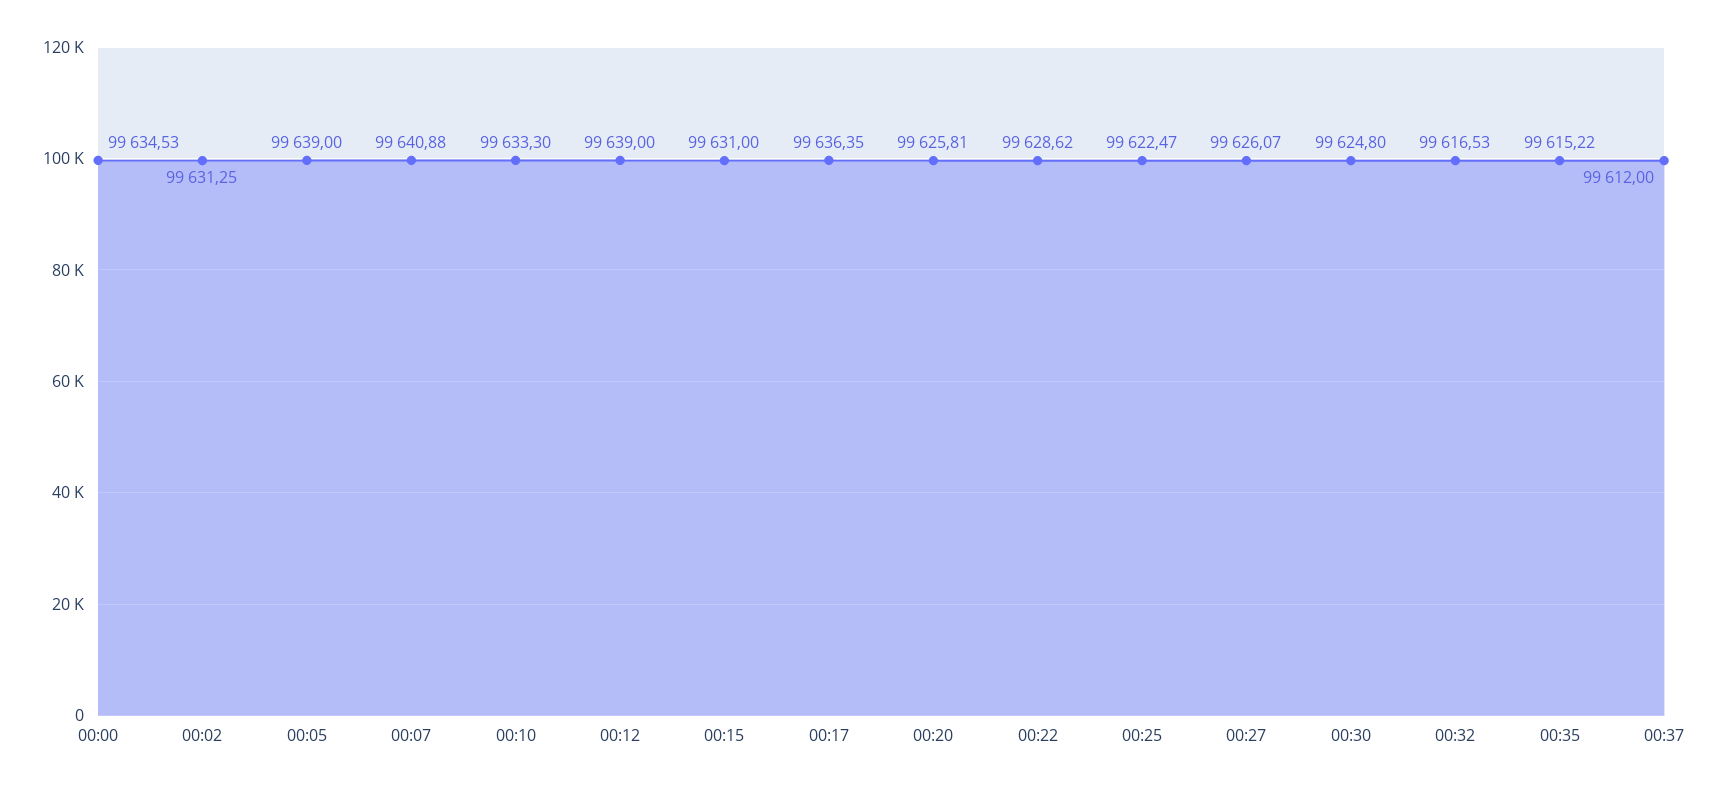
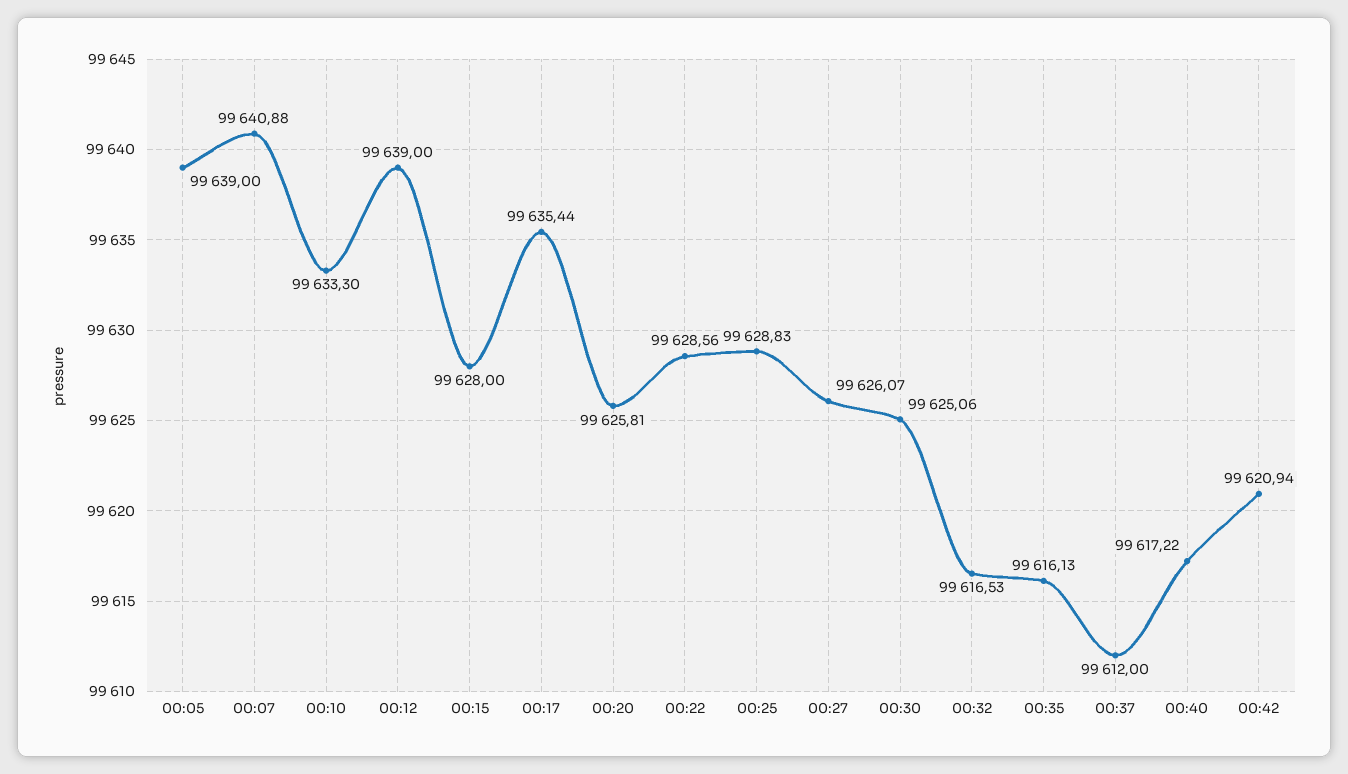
00:00: 99634.53 -> none
00:02: 99631.25 -> none
00:15: 99631 -> 99628
00:17: 99636.35 -> 99635.44
00:22: 99628.62 -> 99628.56
00:25: 99622.47 -> 99628.83
00:30: 99624.8 -> 99625.06
00:35: 99615.22 -> 99616.13
00:40: none -> 99617.22
00:42: none -> 99620.94

